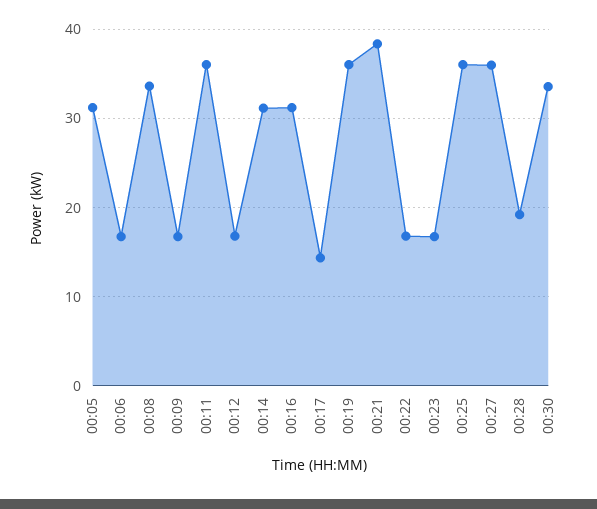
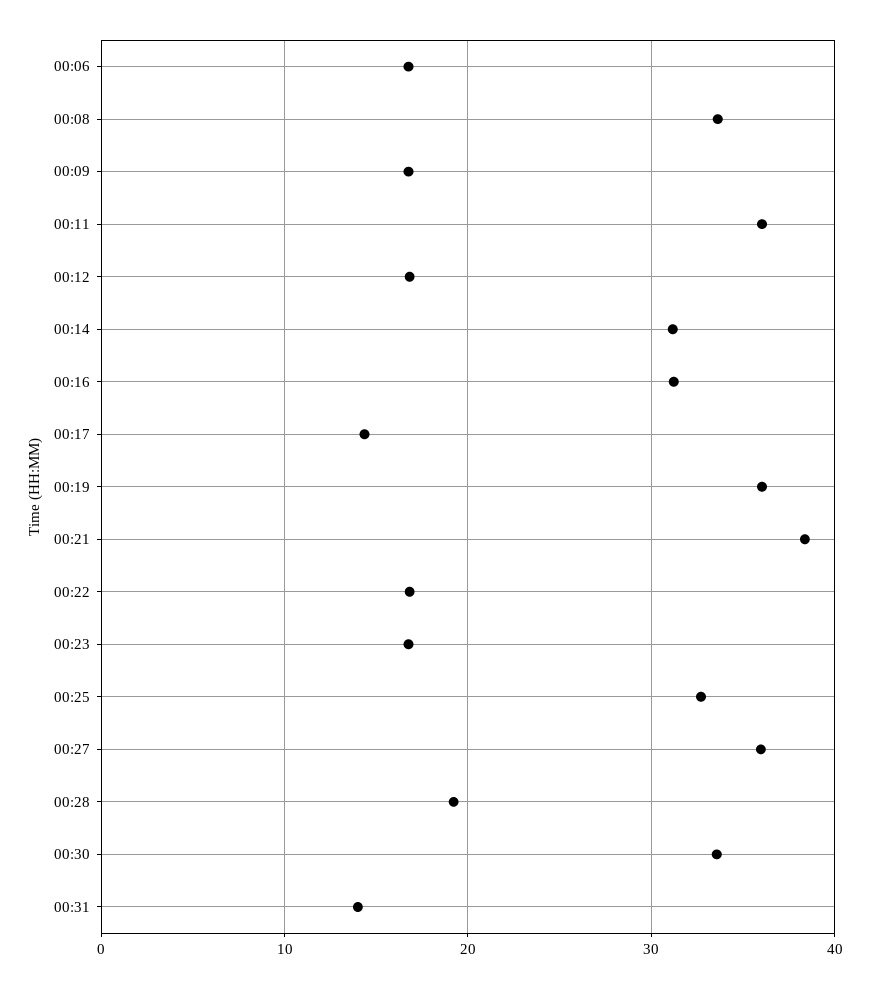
00:05: 31 -> none
00:25: 36 -> 33
00:31: none -> 14

